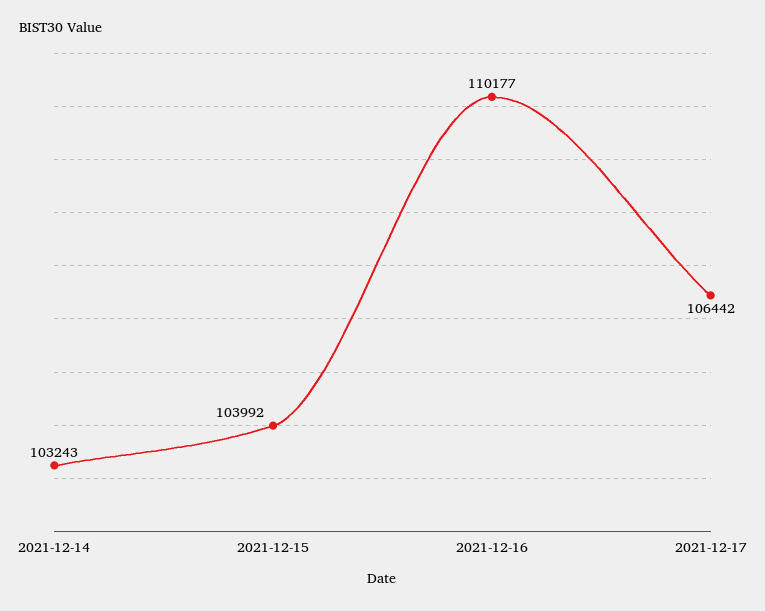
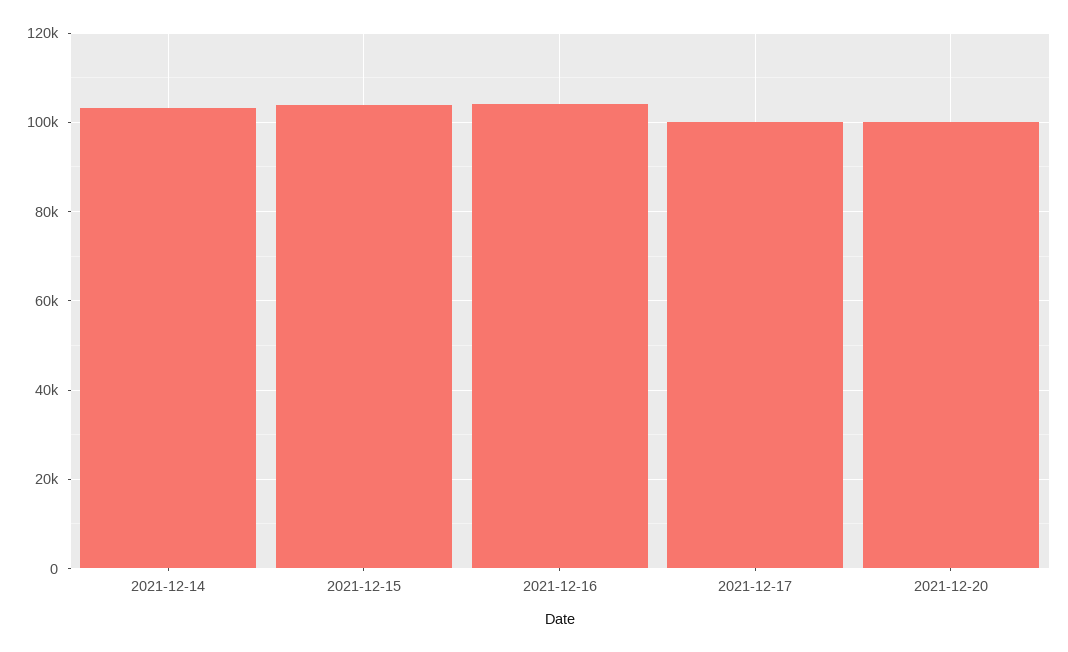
2021-12-16: 110177 -> 104000
2021-12-17: 106442 -> 100000
2021-12-20: none -> 100000

